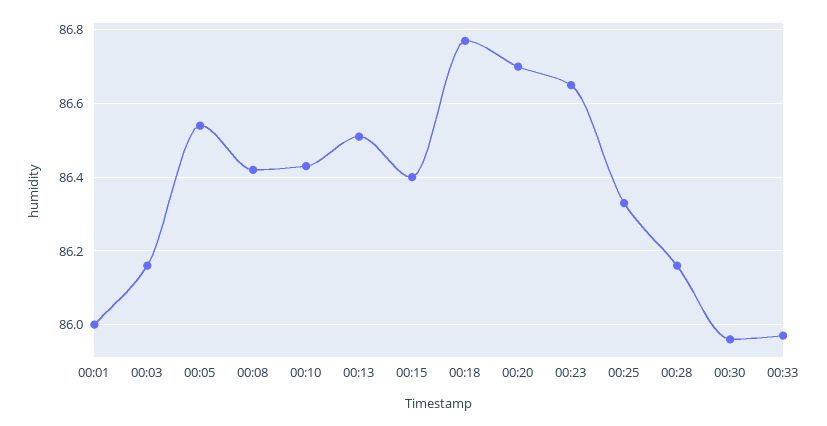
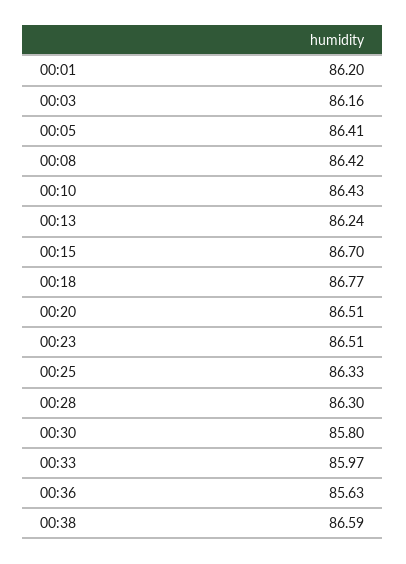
00:01: 86 -> 86.2
00:05: 86.55 -> 86.41
00:13: 86.5 -> 86.24
00:15: 86.4 -> 86.7
00:20: 86.7 -> 86.51
00:23: 86.65 -> 86.51
00:28: 86.15 -> 86.3
00:30: 85.95 -> 85.8
00:36: none -> 85.63
00:38: none -> 86.59

